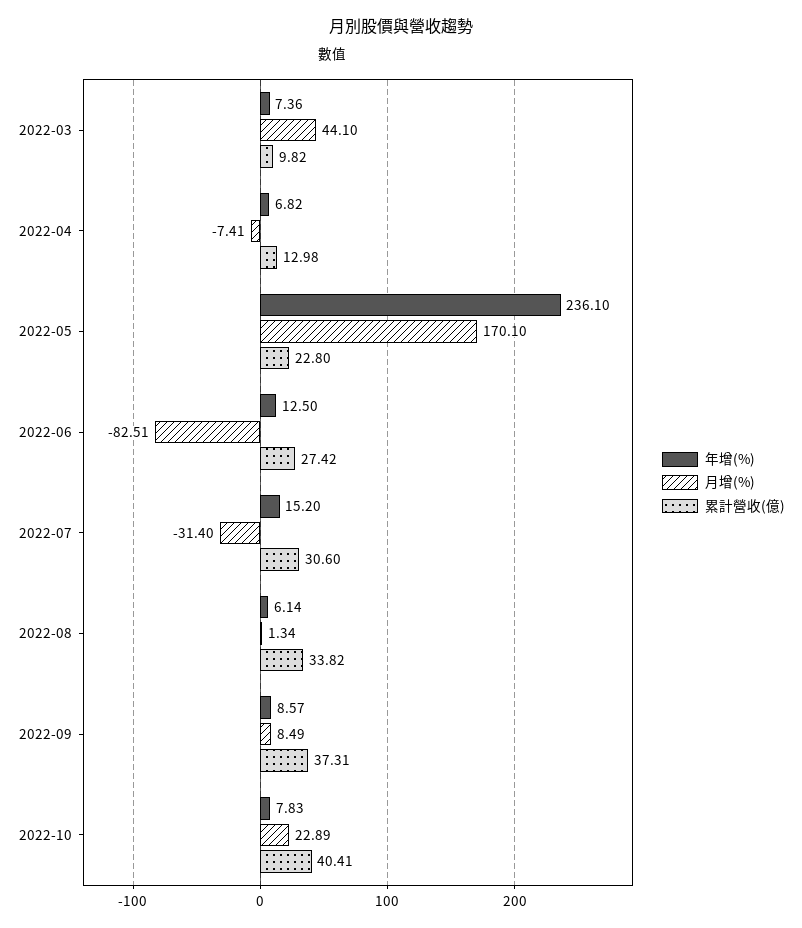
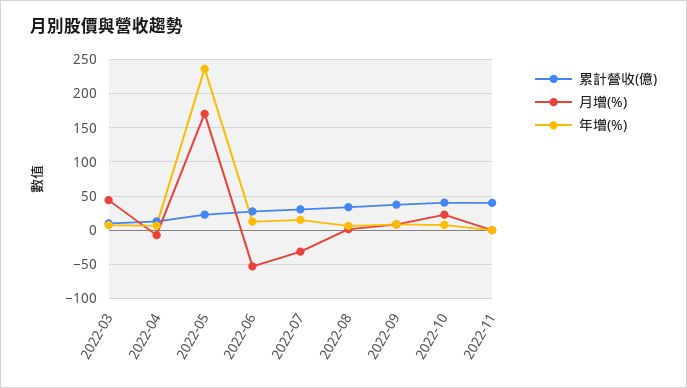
月增(%), 2022-06: -82.51 -> -50
累計營收(億), 2022-11: none -> 40
月增(%), 2022-11: none -> 0
年增(%), 2022-11: none -> 0

